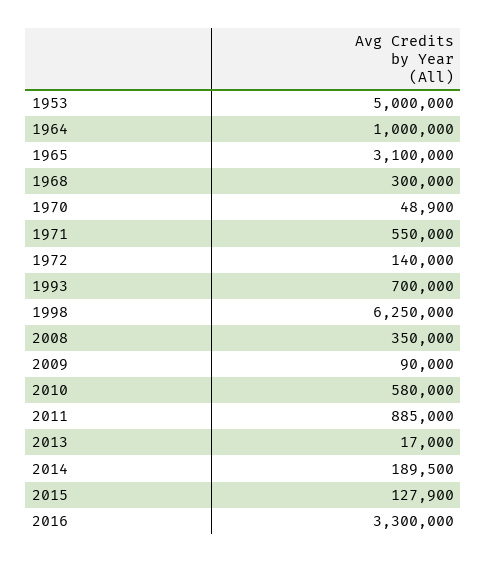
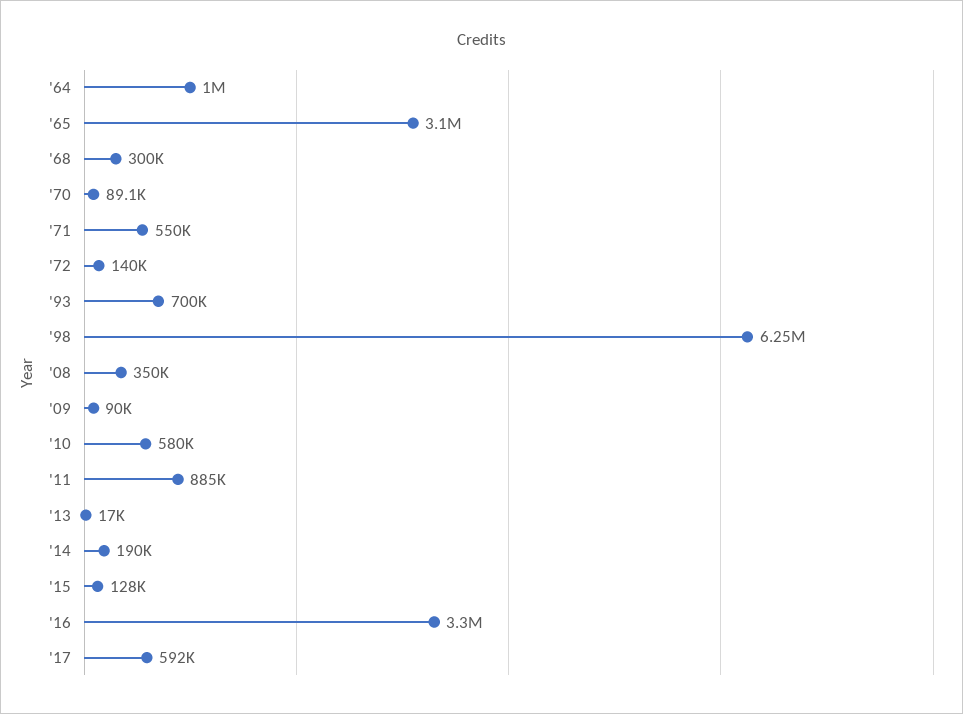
1953: 5000000 -> none
1970: 48900 -> 89100
'17: none -> 592000

